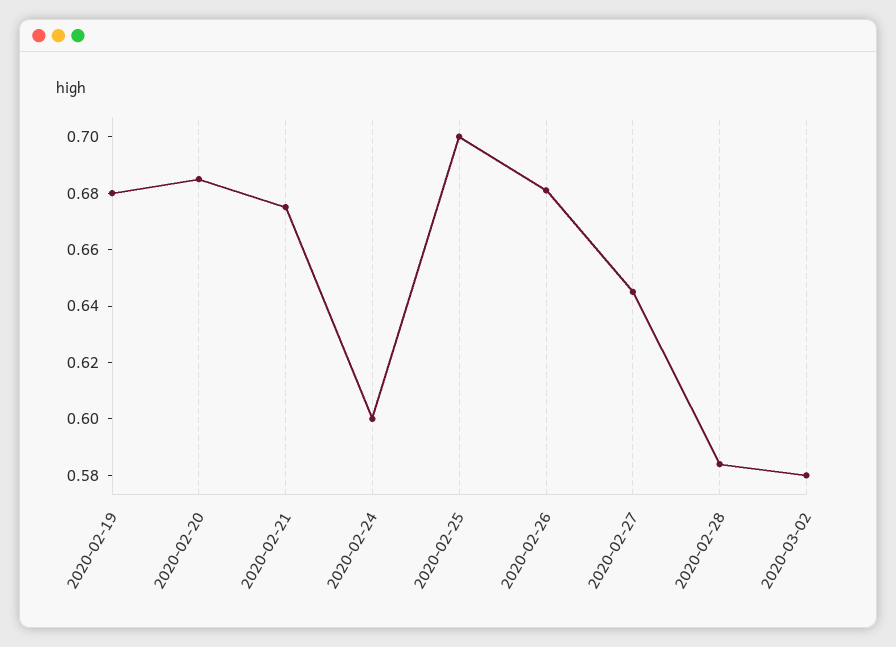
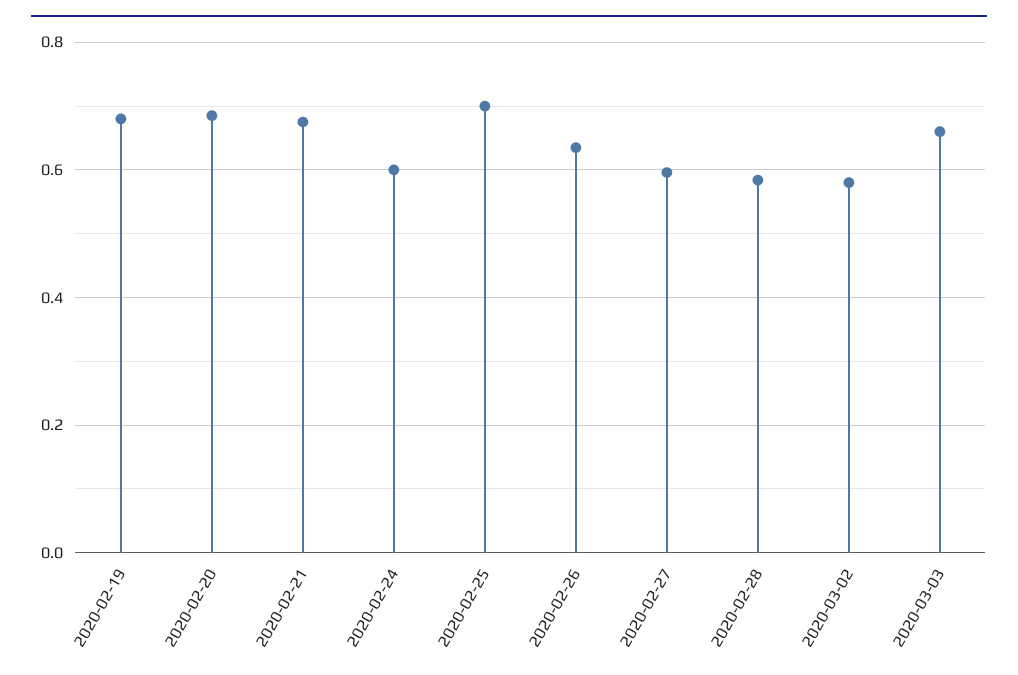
2020-02-26: 0.68 -> 0.64
2020-02-27: 0.645 -> 0.6
2020-03-03: none -> 0.66

